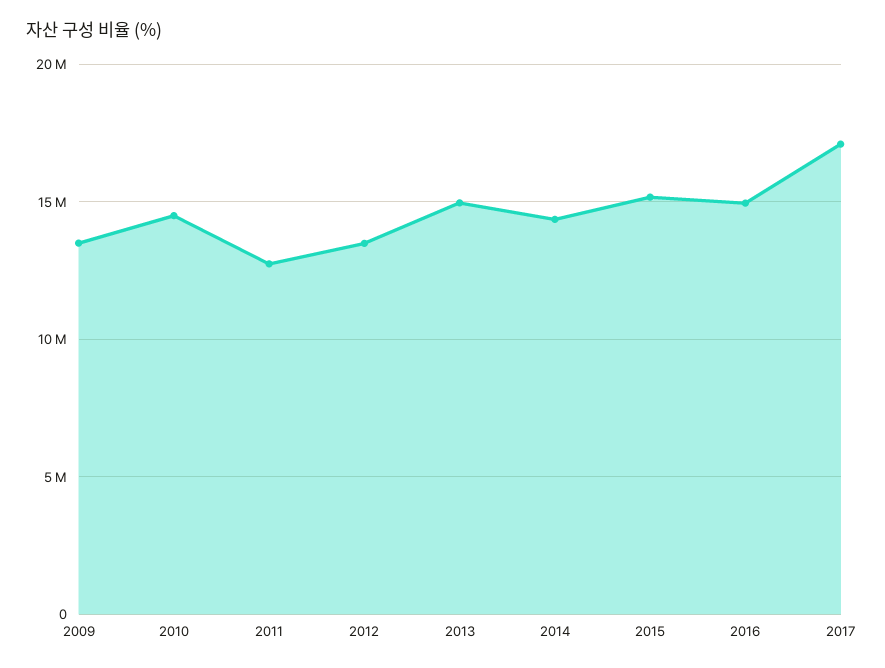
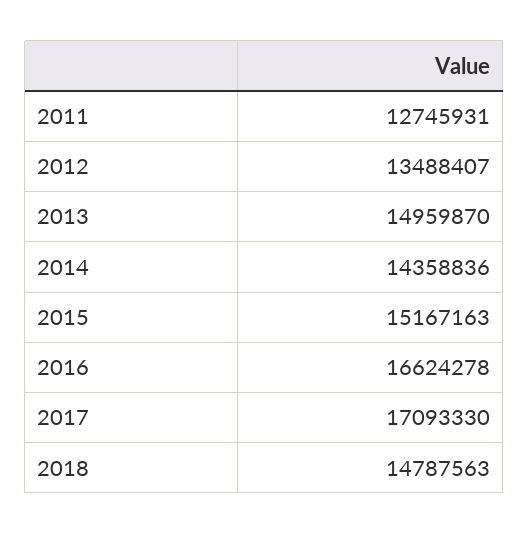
2009: 13500000 -> none
2010: 14500000 -> none
2016: 15000000 -> 16624278
2018: none -> 14787563

